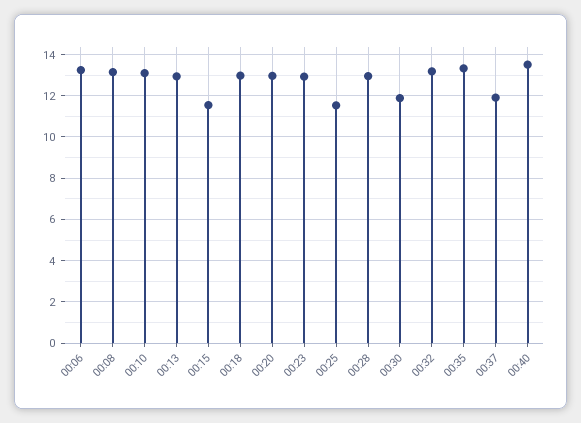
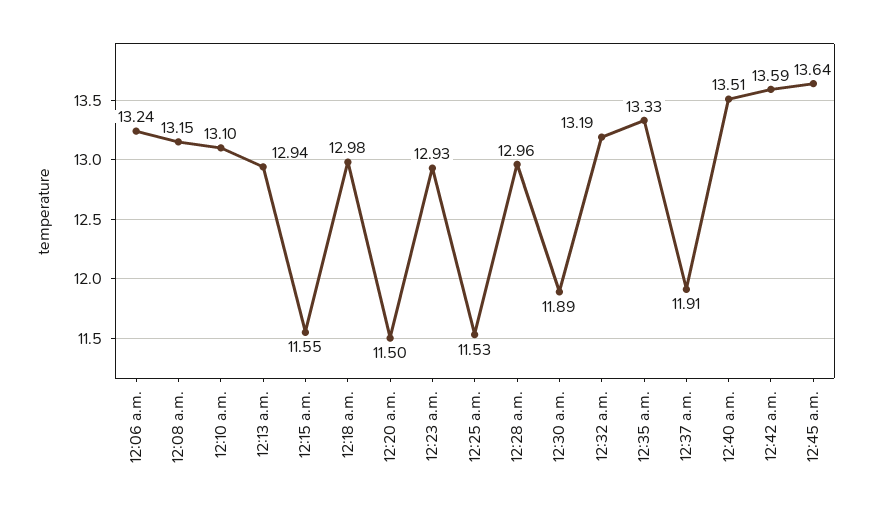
00:20: 13 -> 11.5
12:42 a.m.: none -> 13.59
12:45 a.m.: none -> 13.64

